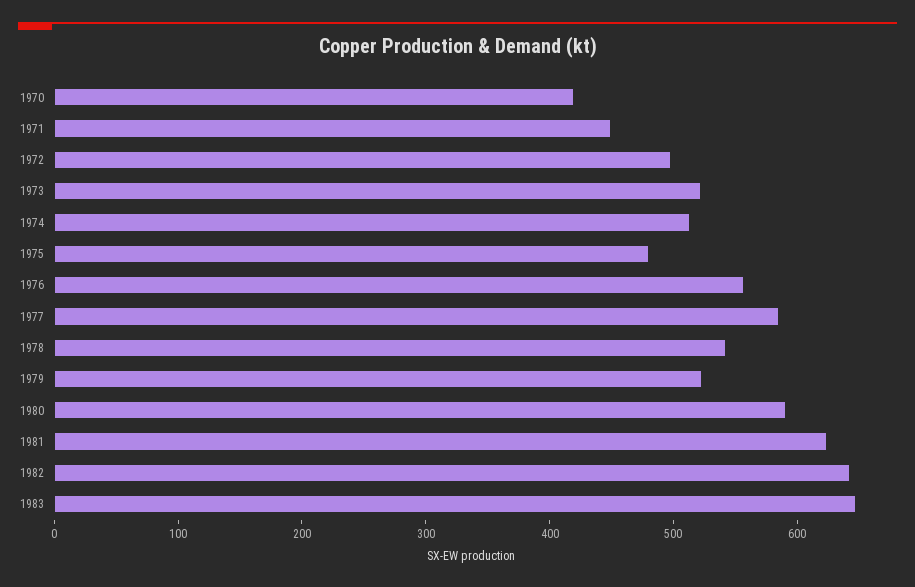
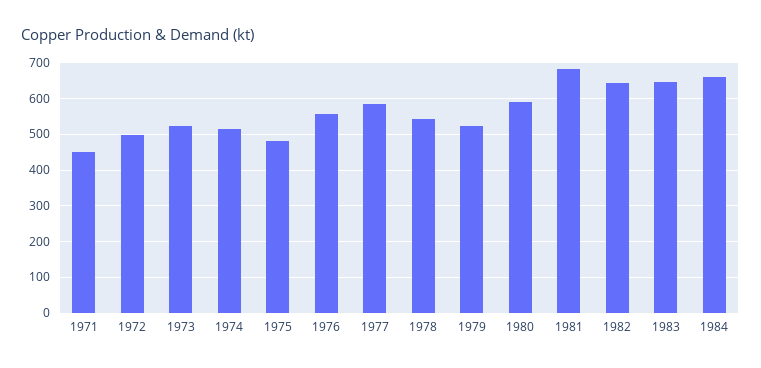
1970: 420 -> none
1981: 620 -> 680
1984: none -> 660

